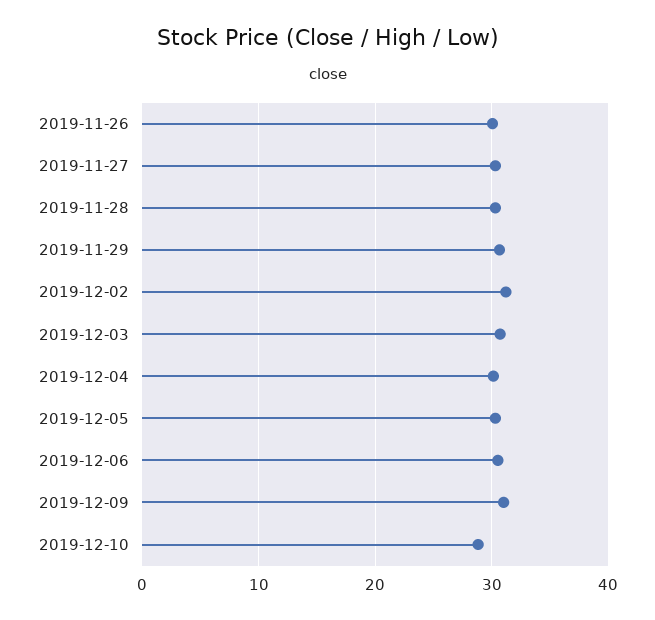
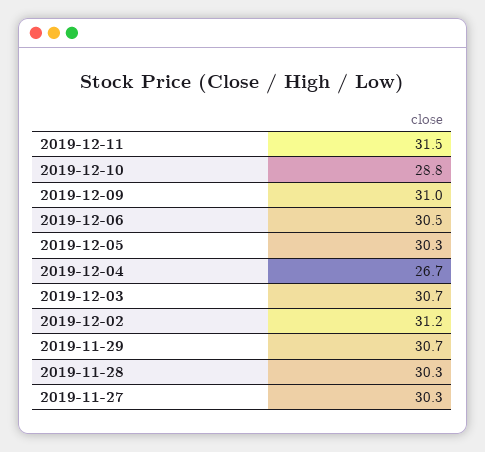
2019-11-26: 30 -> none
2019-12-04: 30 -> 26.7
2019-12-11: none -> 31.5

